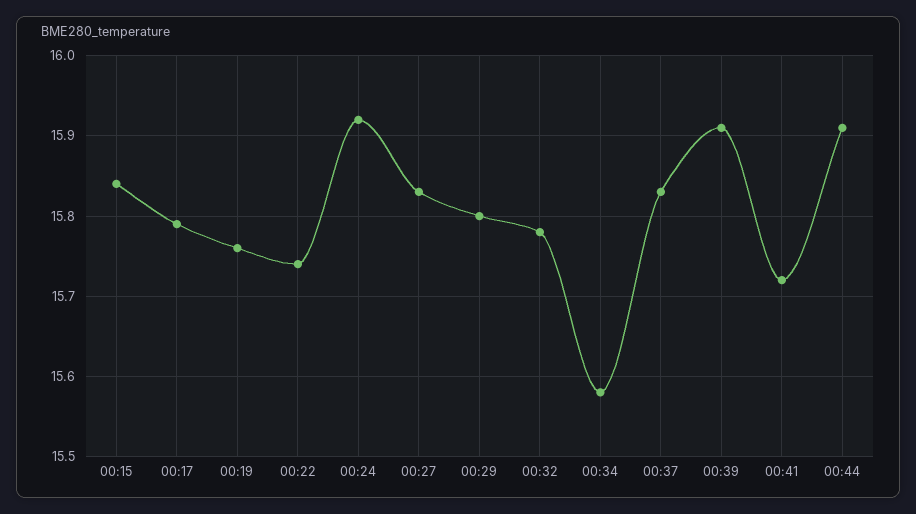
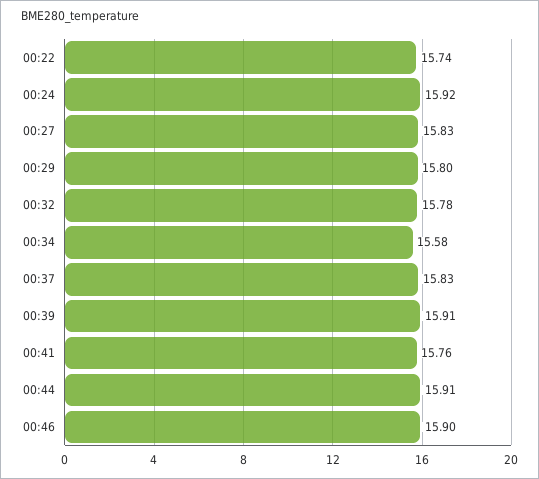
00:15: 15.84 -> none
00:17: 15.79 -> none
00:19: 15.76 -> none
00:41: 15.72 -> 15.76
00:46: none -> 15.9

